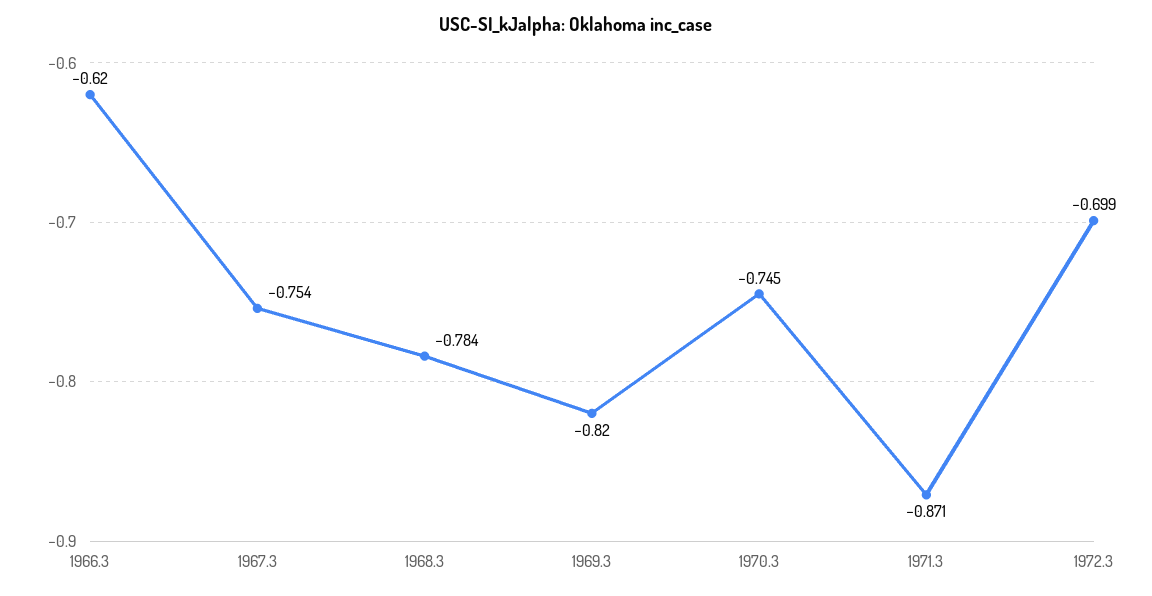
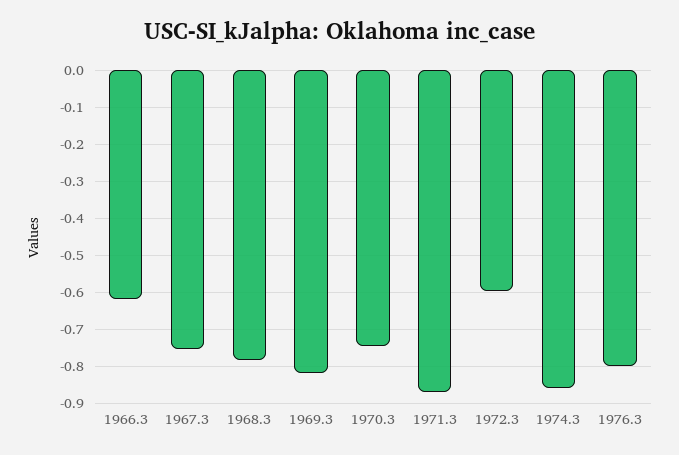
1972.3: -0.699 -> -0.6
1974.3: none -> -0.86
1976.3: none -> -0.8

